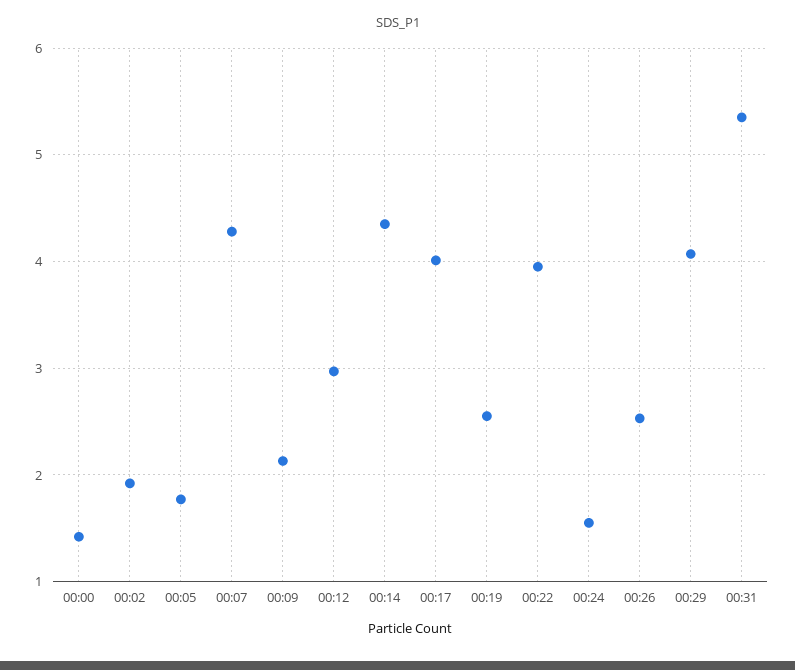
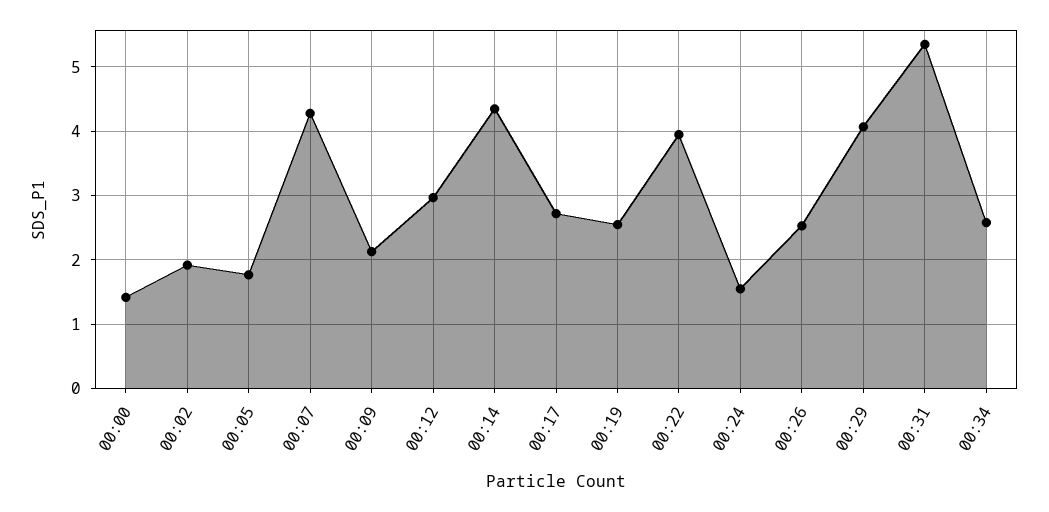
00:17: 4 -> 2.7
00:34: none -> 2.6

